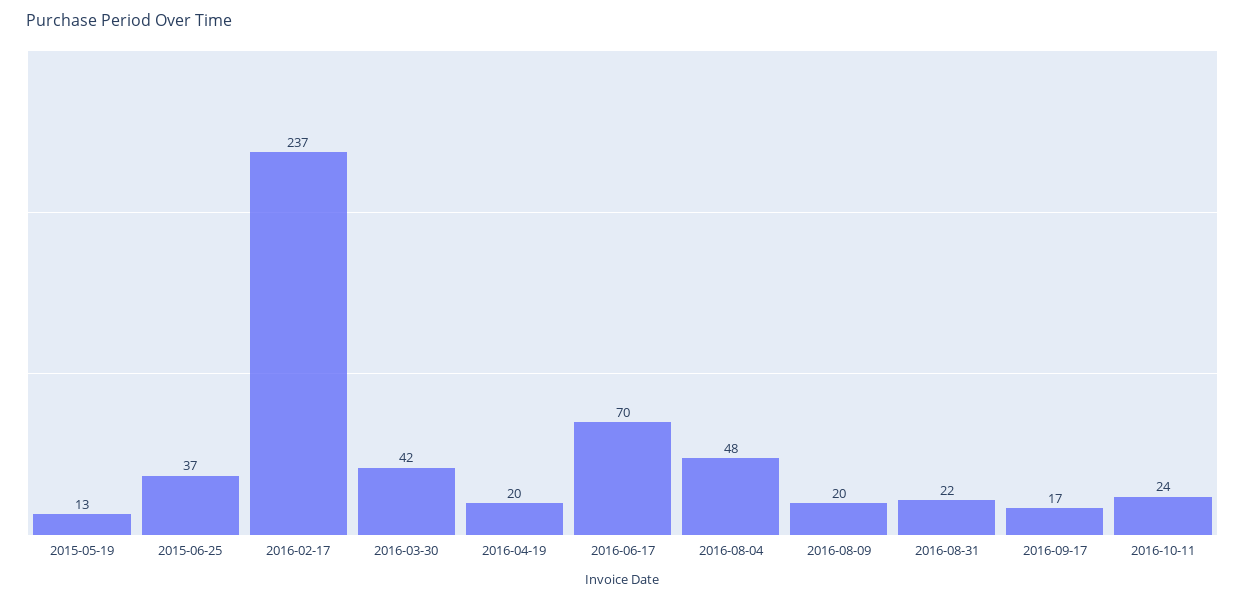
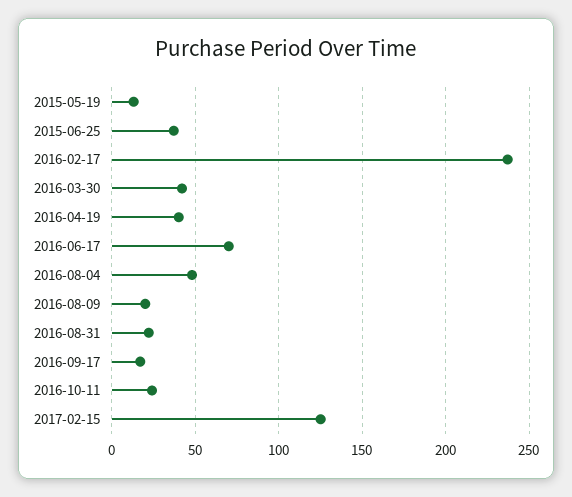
2016-04-19: 20 -> 40
2017-02-15: none -> 125

